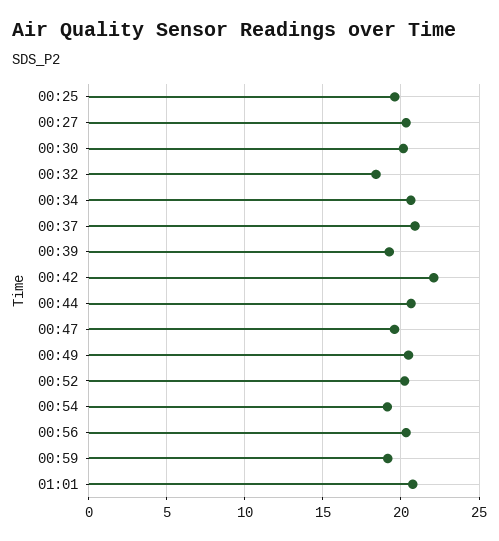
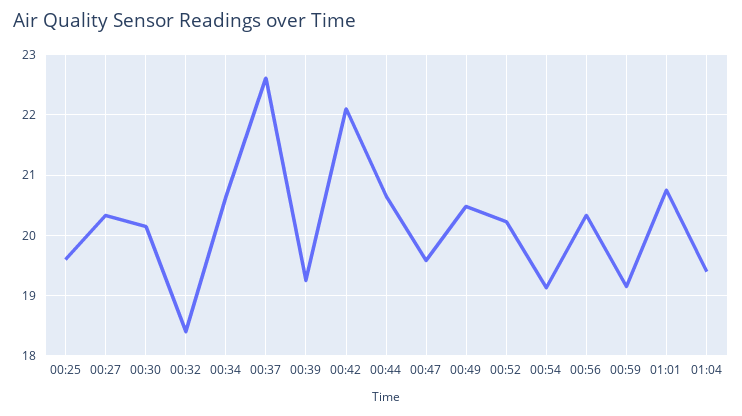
00:37: 21 -> 22.6
01:04: none -> 19.4

